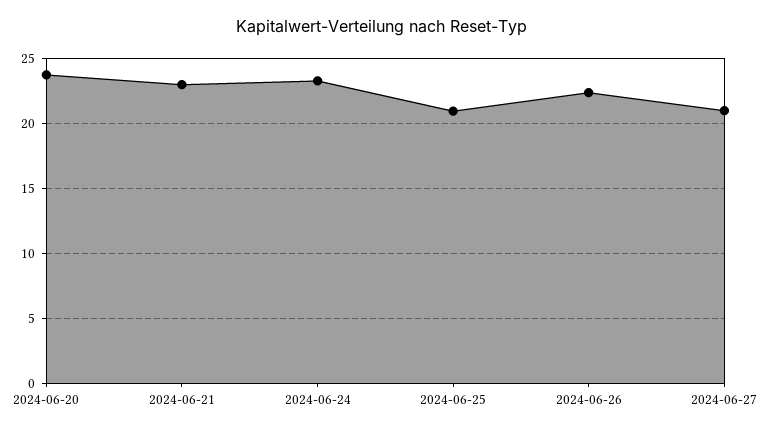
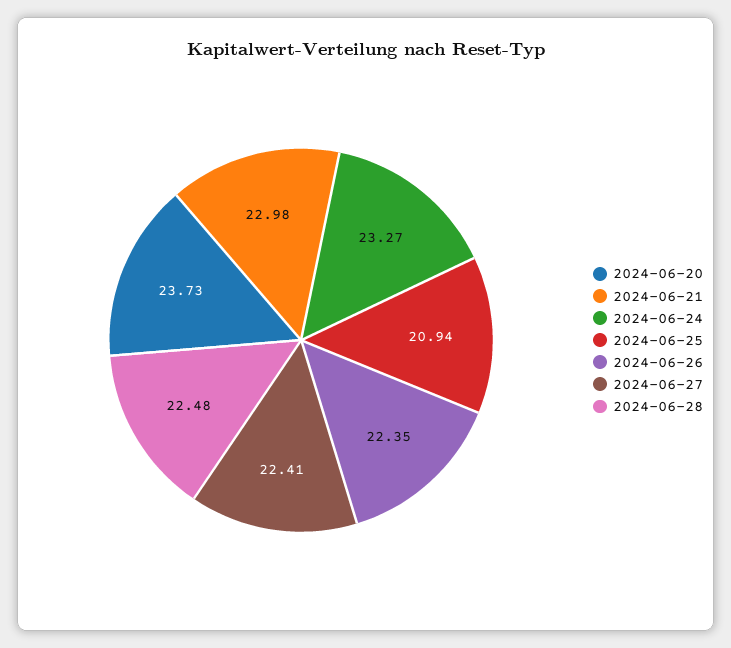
2024-06-27: 21 -> 22.41
2024-06-28: none -> 22.48

